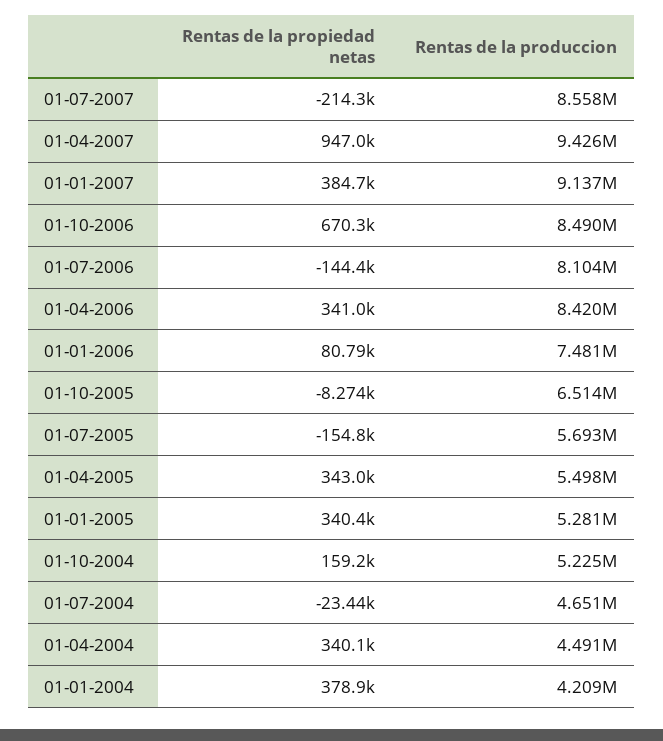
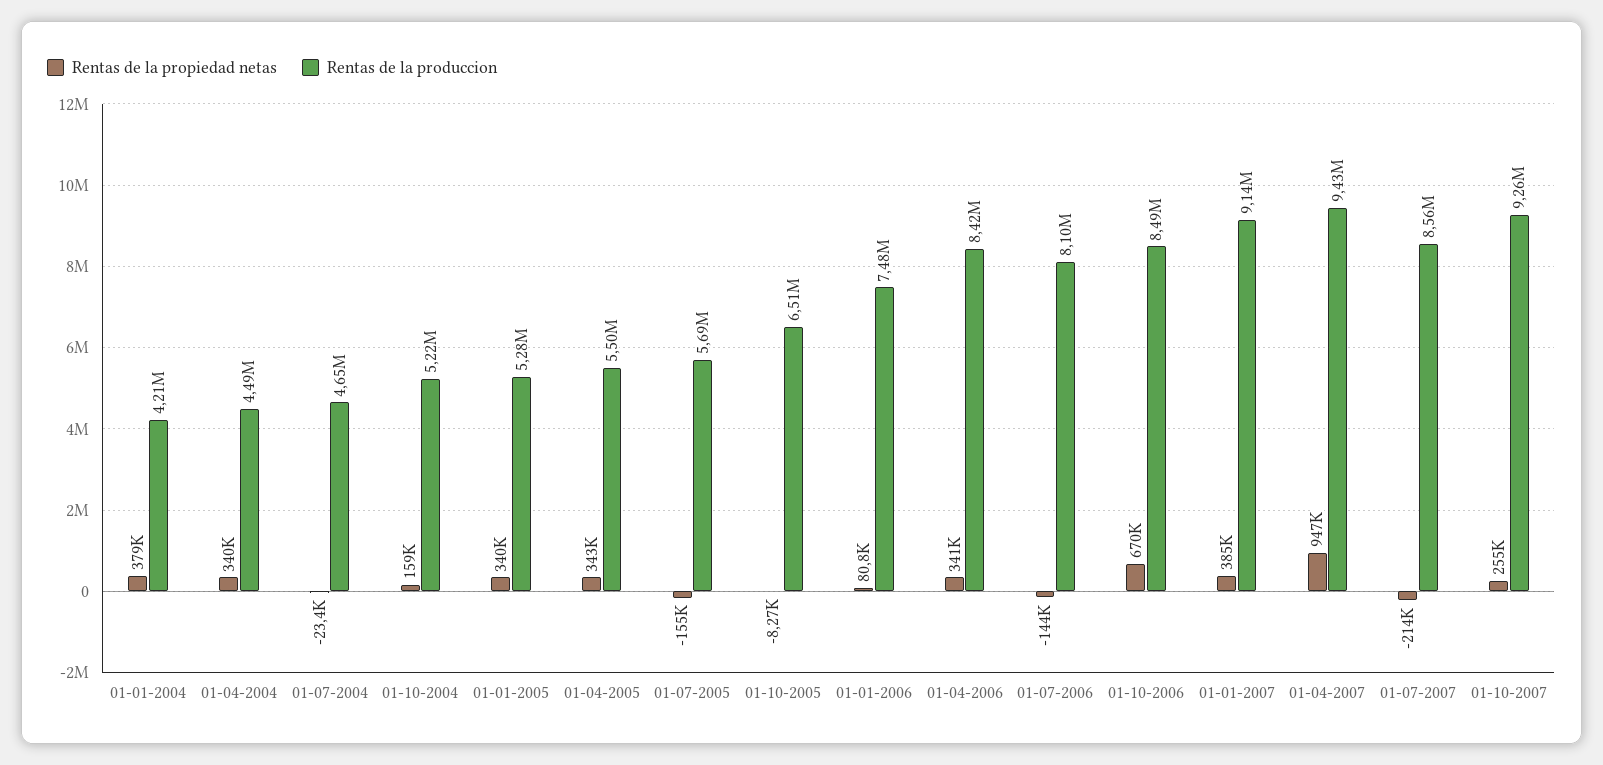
Rentas de la propiedad netas, 01-10-2007: none -> 255000
Rentas de la produccion, 01-10-2007: none -> 9260000

